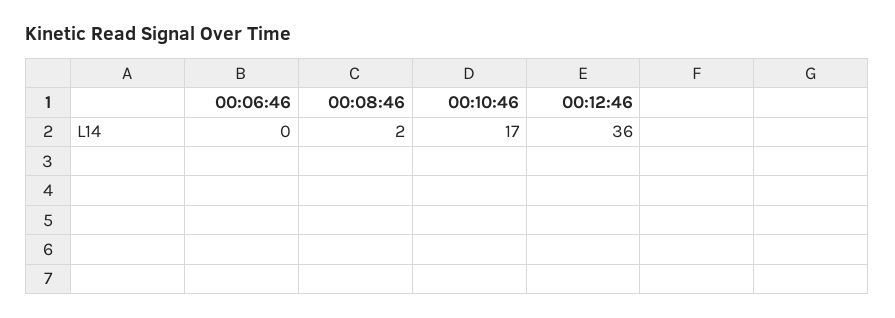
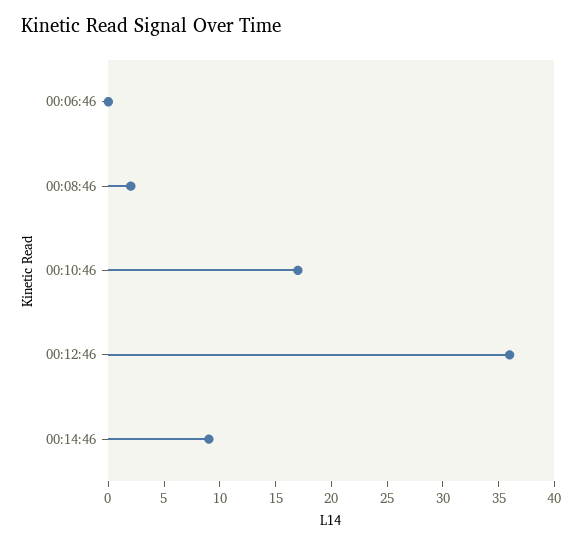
00:14:46: none -> 9

